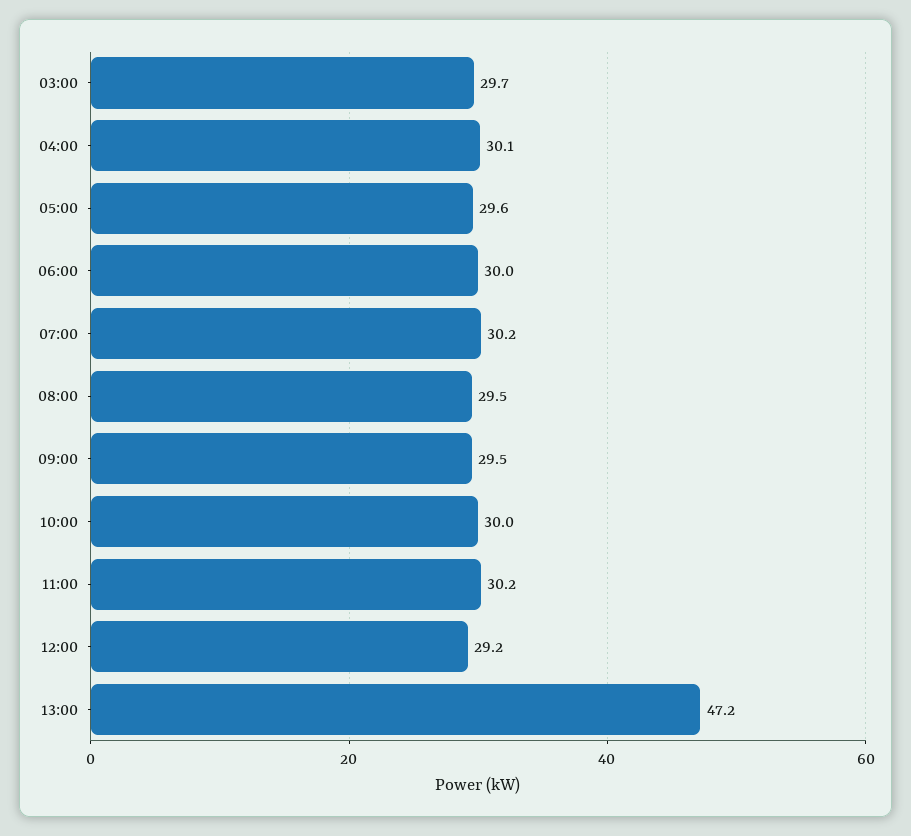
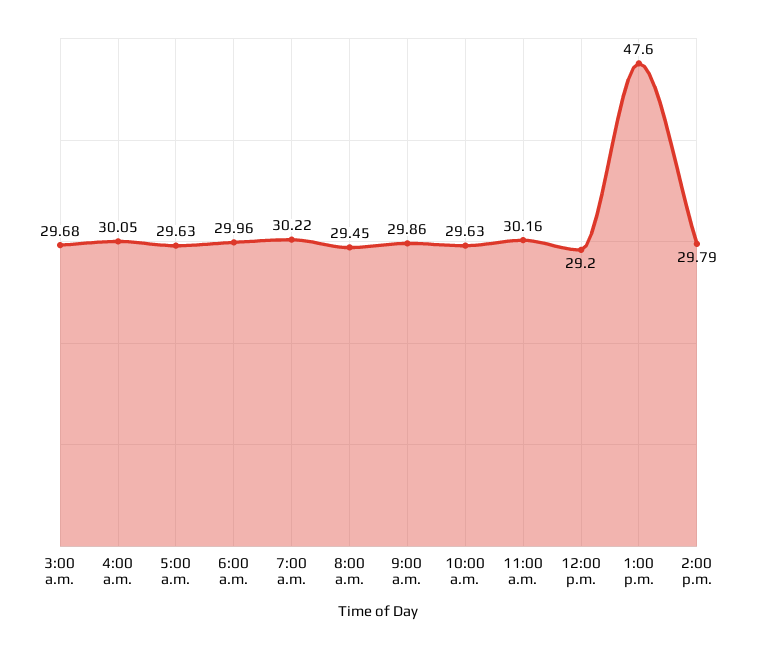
09:00: 29.5 -> 29.86
10:00: 30 -> 29.63
13:00: 47.2 -> 47.6
2:00 p.m.: none -> 29.79

